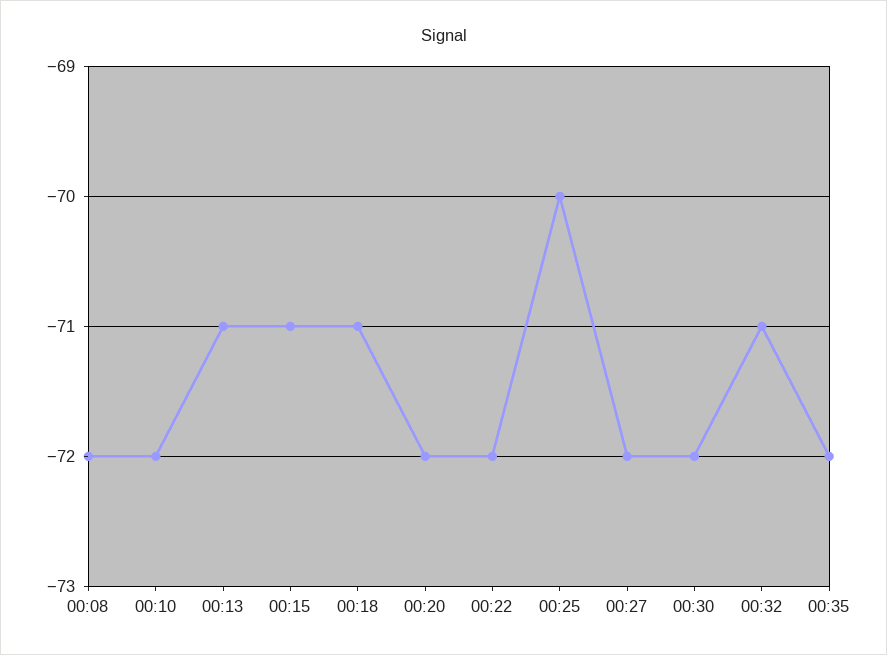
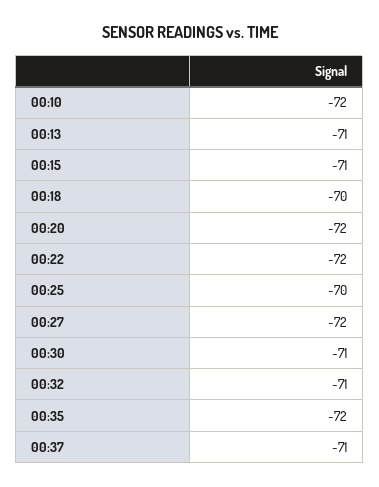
00:08: -72 -> none
00:18: -71 -> -70
00:30: -72 -> -71
00:37: none -> -71

